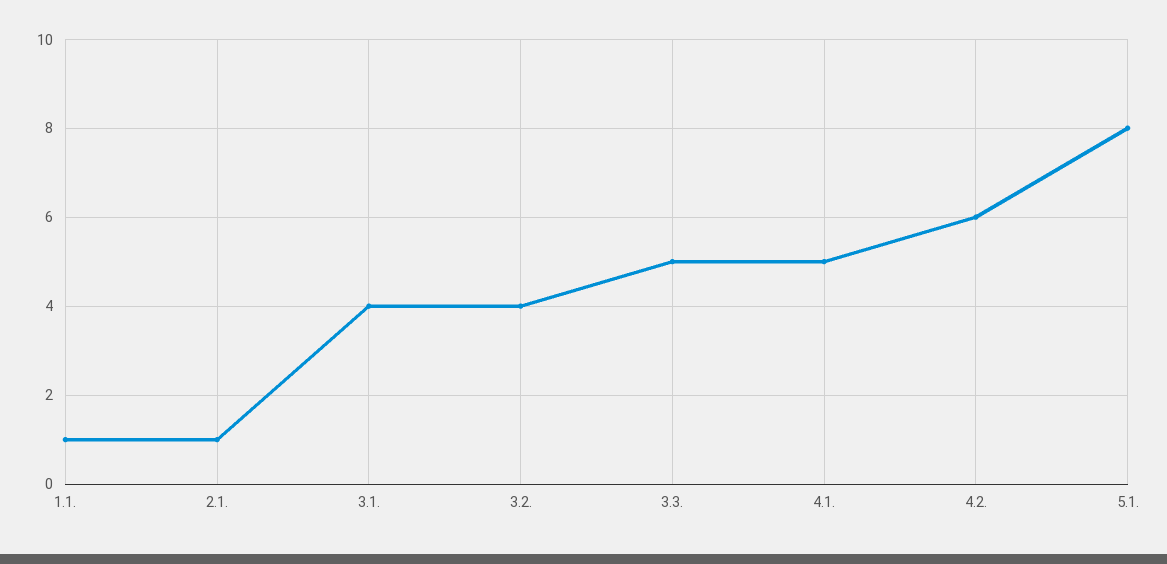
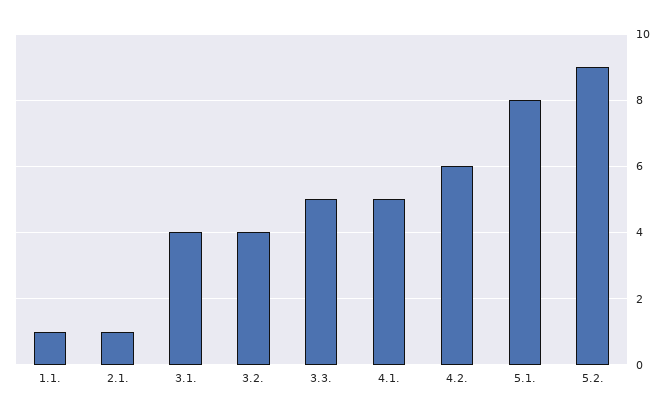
5.2.: none -> 9

